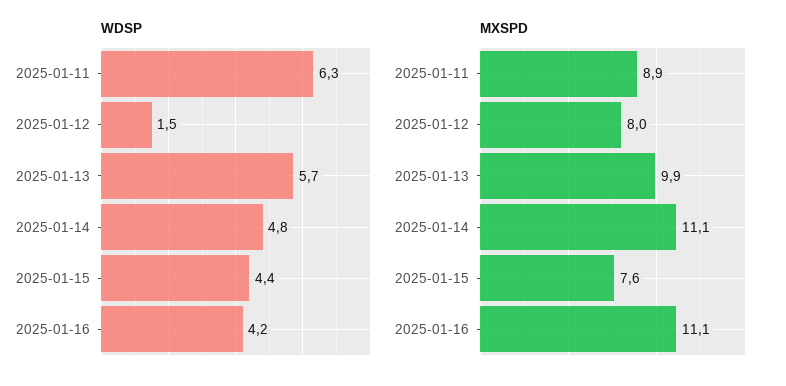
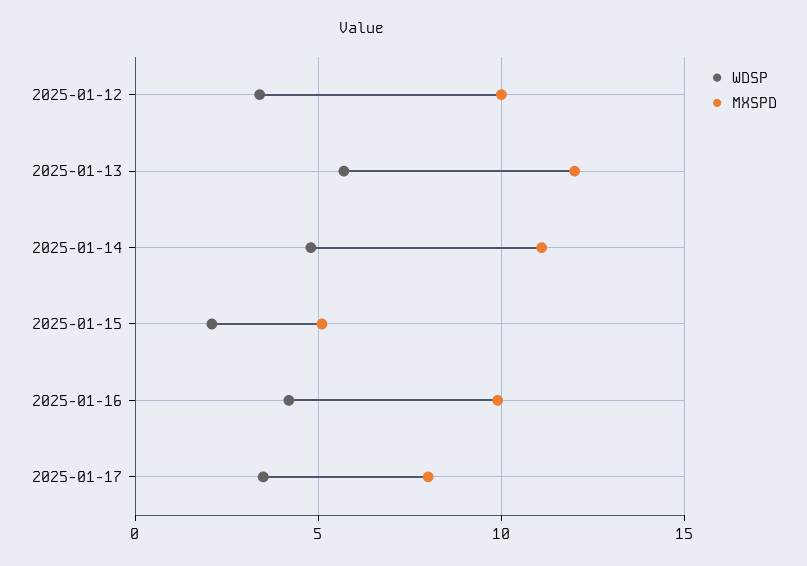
WDSP, 2025-01-11: 6.3 -> none
WDSP, 2025-01-12: 1.5 -> 3.5
WDSP, 2025-01-15: 4.4 -> 2
MXSPD, 2025-01-11: 8.9 -> none
MXSPD, 2025-01-12: 8 -> 10
MXSPD, 2025-01-13: 9.9 -> 12
MXSPD, 2025-01-15: 7.6 -> 5
MXSPD, 2025-01-16: 11.1 -> 10
WDSP, 2025-01-17: none -> 3.5
MXSPD, 2025-01-17: none -> 8

